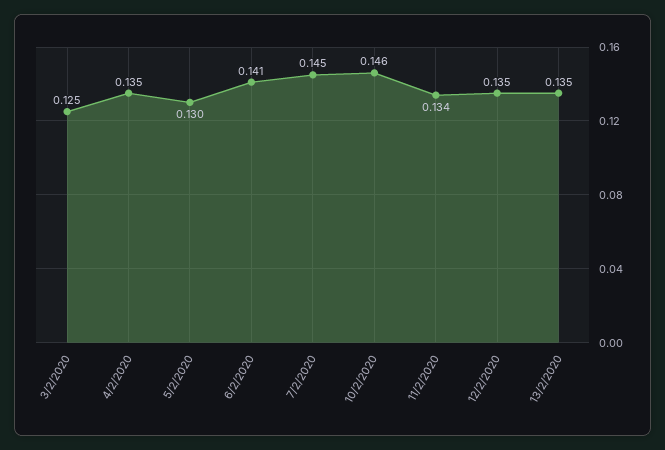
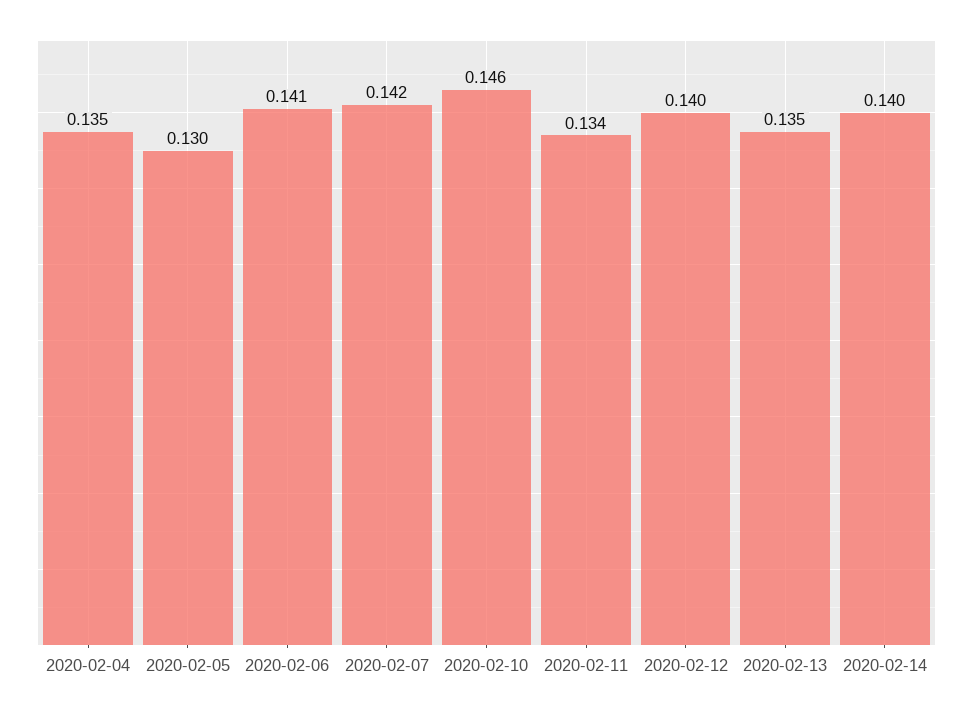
3/2/2020: 0.125 -> none
7/2/2020: 0.145 -> 0.142
12/2/2020: 0.135 -> 0.14
2020-02-14: none -> 0.14

